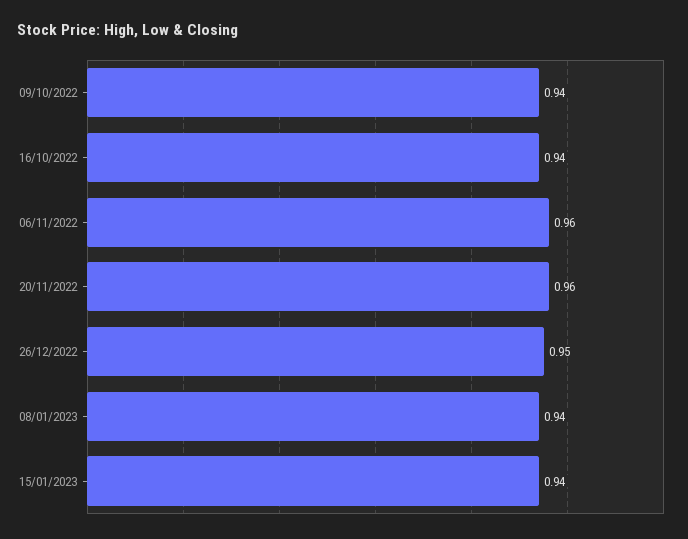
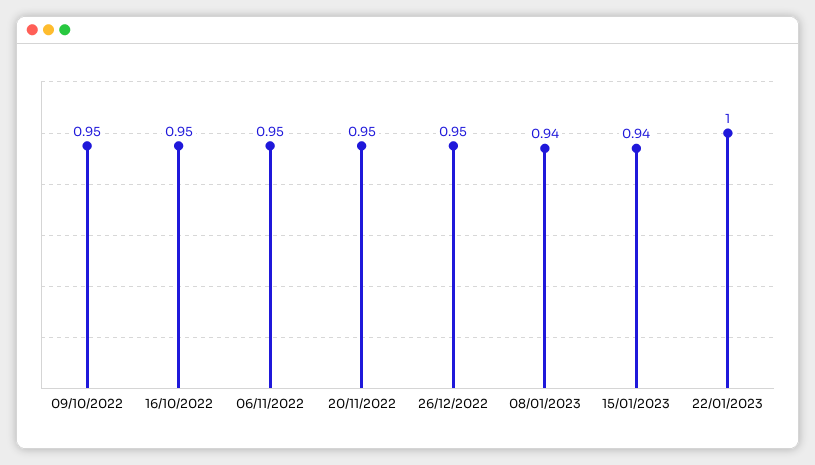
09/10/2022: 0.94 -> 0.95
16/10/2022: 0.94 -> 0.95
06/11/2022: 0.96 -> 0.95
20/11/2022: 0.96 -> 0.95
22/01/2023: none -> 1

